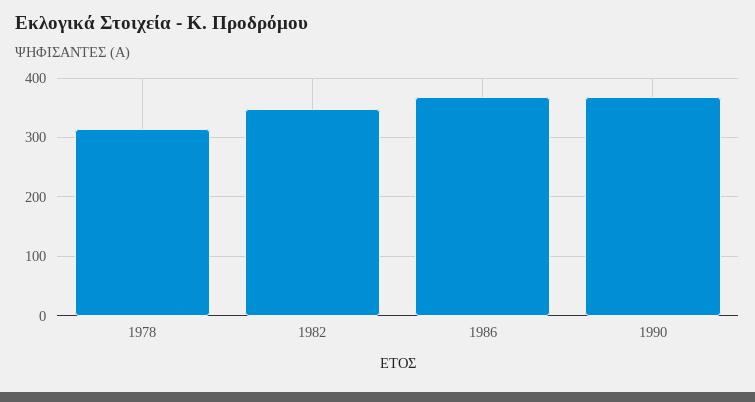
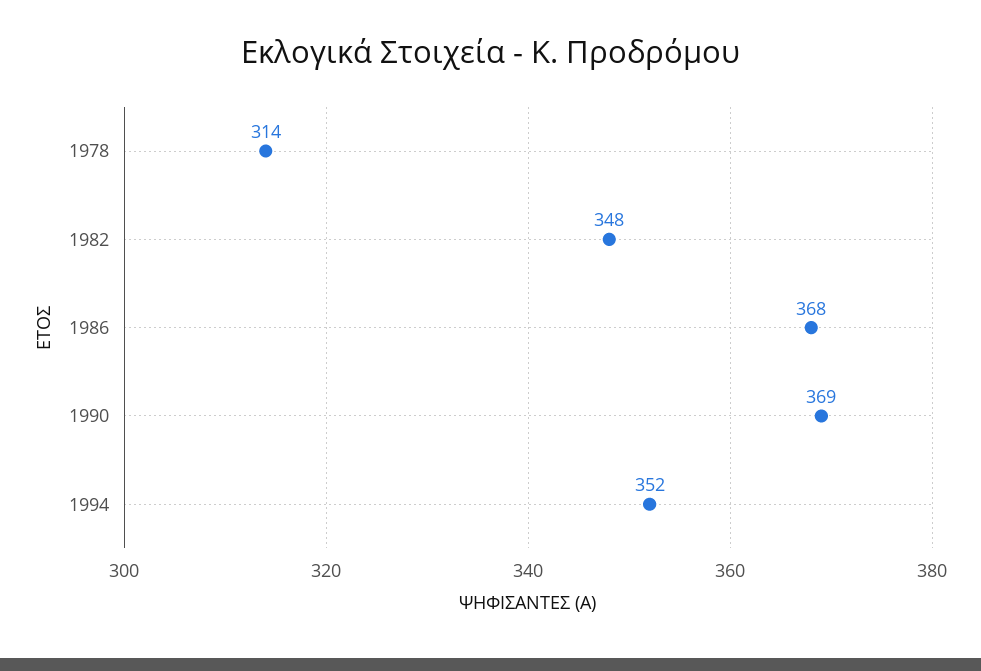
1994: none -> 352

